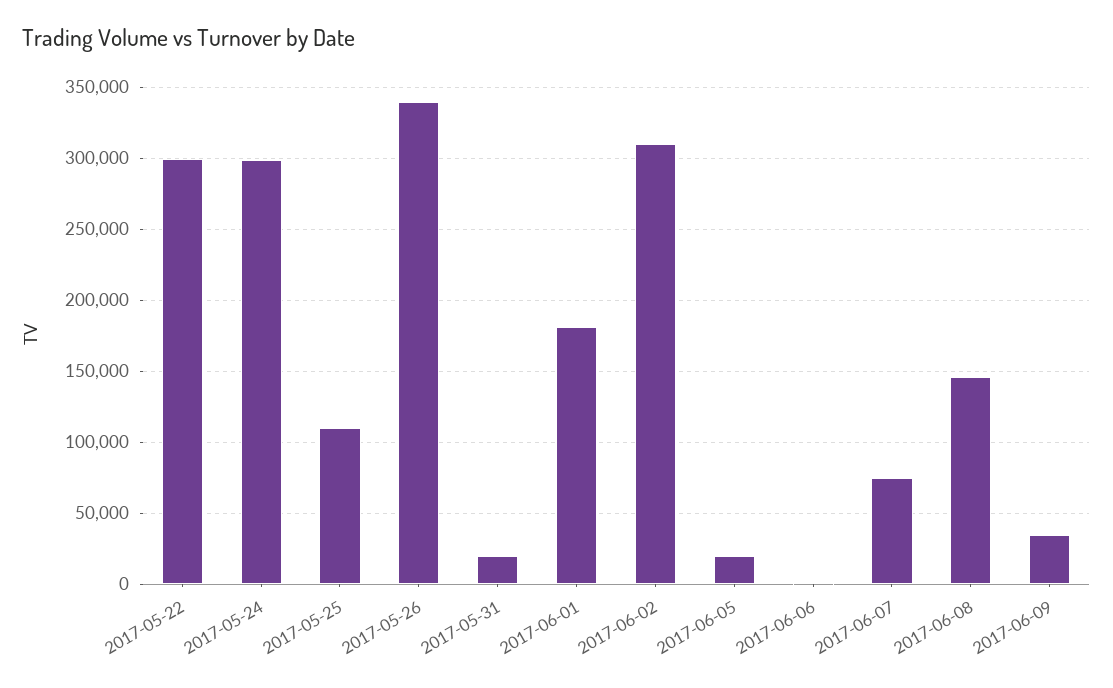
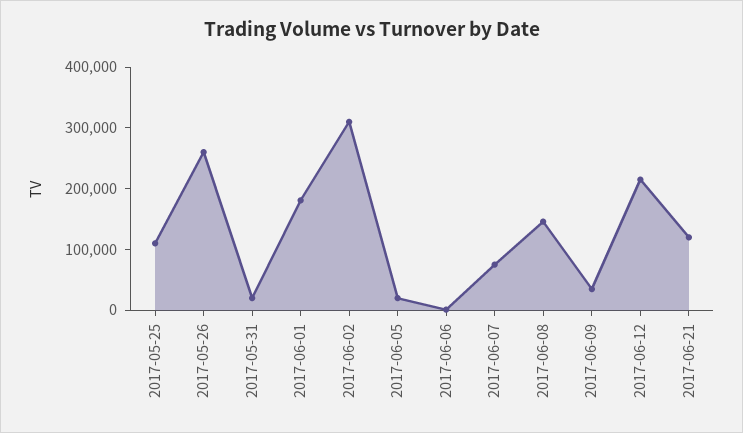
2017-05-22: 300000 -> none
2017-05-24: 300000 -> none
2017-05-26: 340000 -> 260000
2017-06-12: none -> 220000
2017-06-21: none -> 120000

